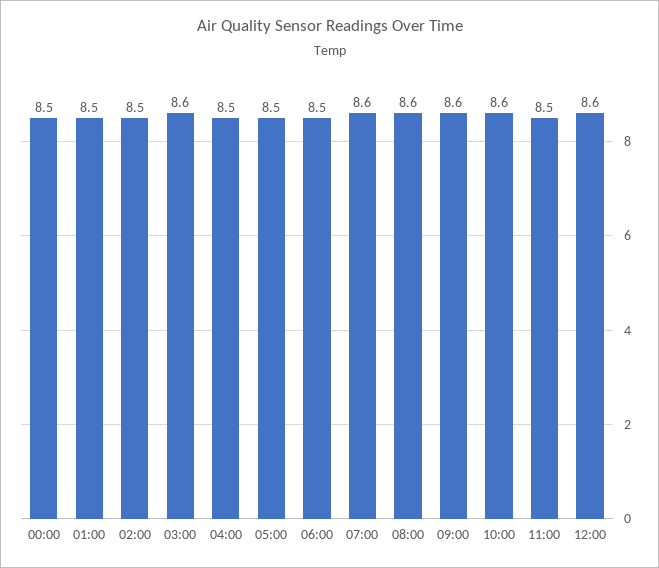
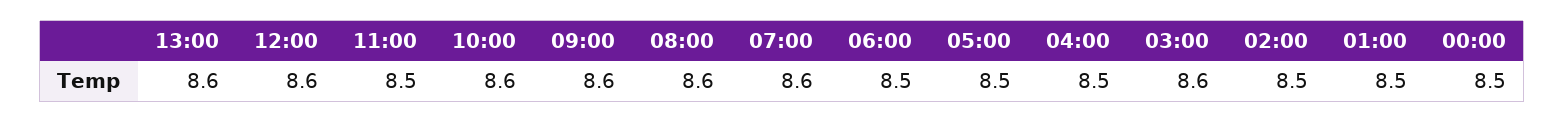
13:00: none -> 8.6

